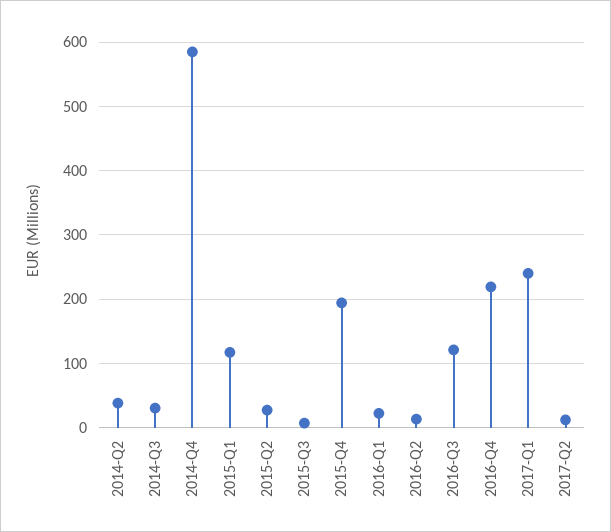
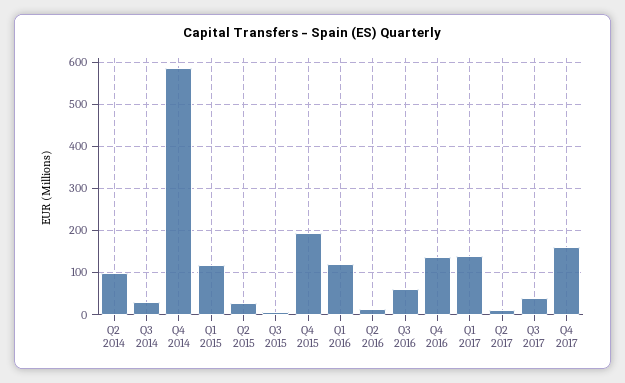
2014-Q2: 40 -> 100
2016-Q1: 20 -> 120
2016-Q3: 120 -> 60
2016-Q4: 220 -> 140
2017-Q1: 240 -> 140
Q3 2017: none -> 40
Q4 2017: none -> 160

